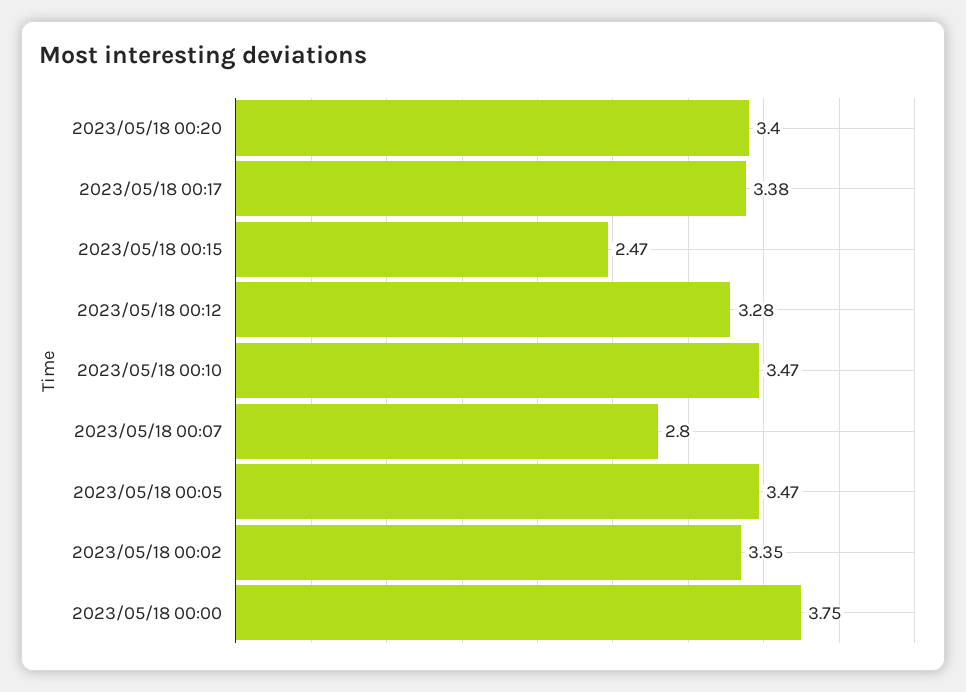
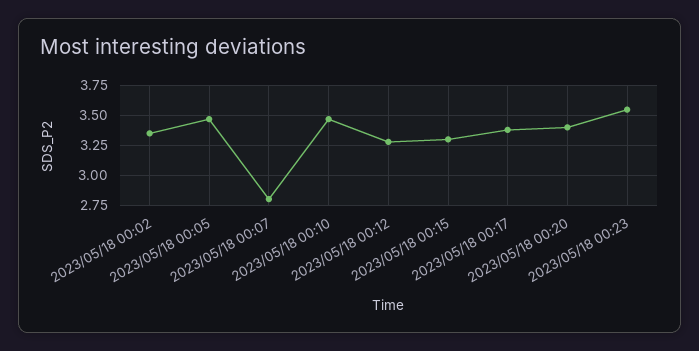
2023/05/18 00:15: 2.47 -> 3.25
2023/05/18 00:00: 3.75 -> none
2023/05/18 00:23: none -> 3.5

